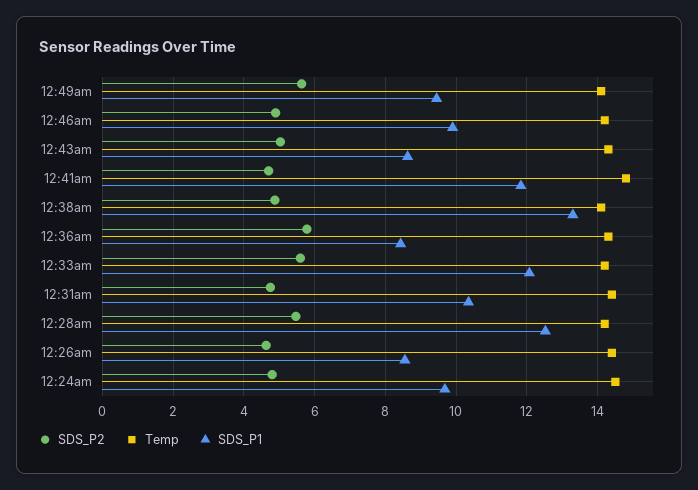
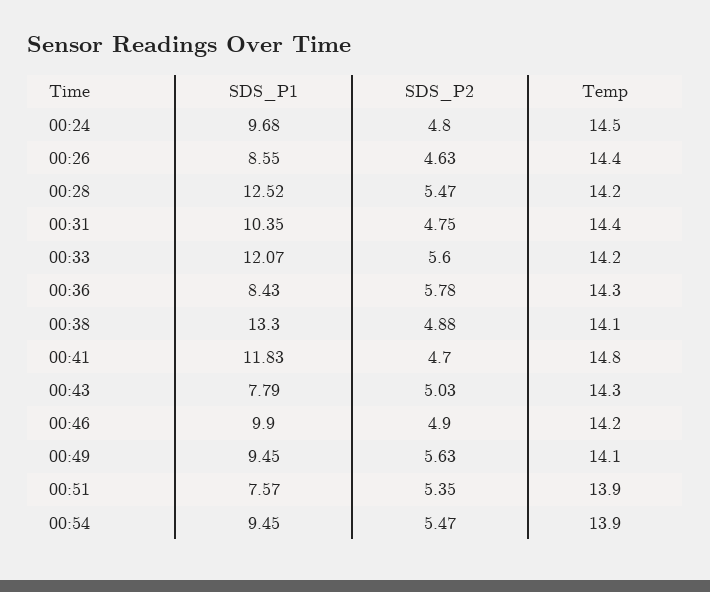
SDS_P1, 12:43am: 8.6 -> 7.79
SDS_P1, 00:51: none -> 7.57
SDS_P2, 00:51: none -> 5.35
Temp, 00:51: none -> 13.9
SDS_P1, 00:54: none -> 9.45
SDS_P2, 00:54: none -> 5.47
Temp, 00:54: none -> 13.9

